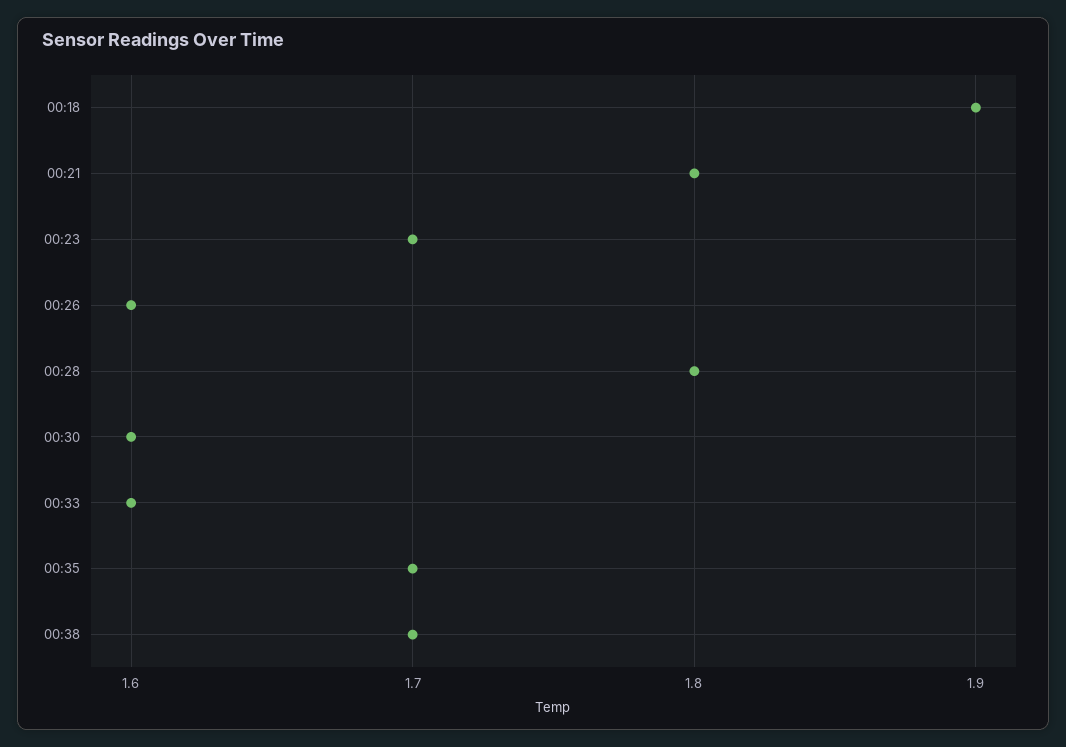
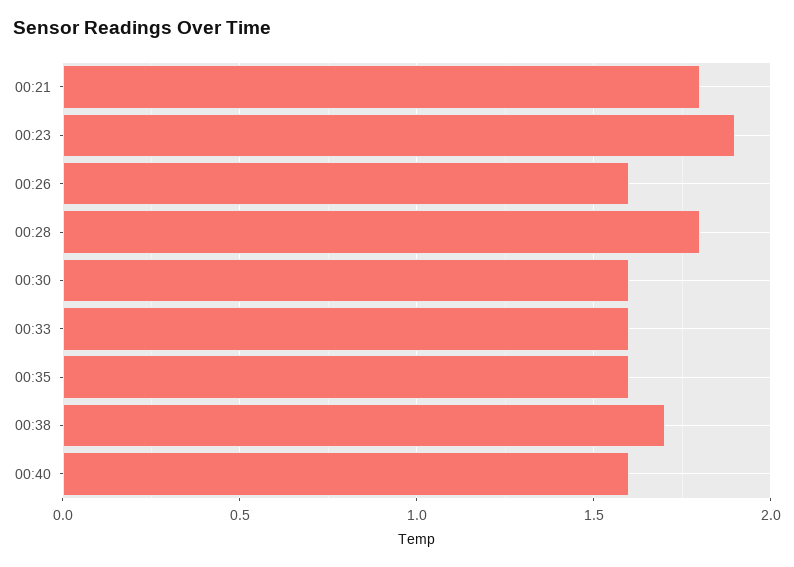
00:18: 1.9 -> none
00:23: 1.7 -> 1.9
00:35: 1.7 -> 1.6
00:40: none -> 1.6

